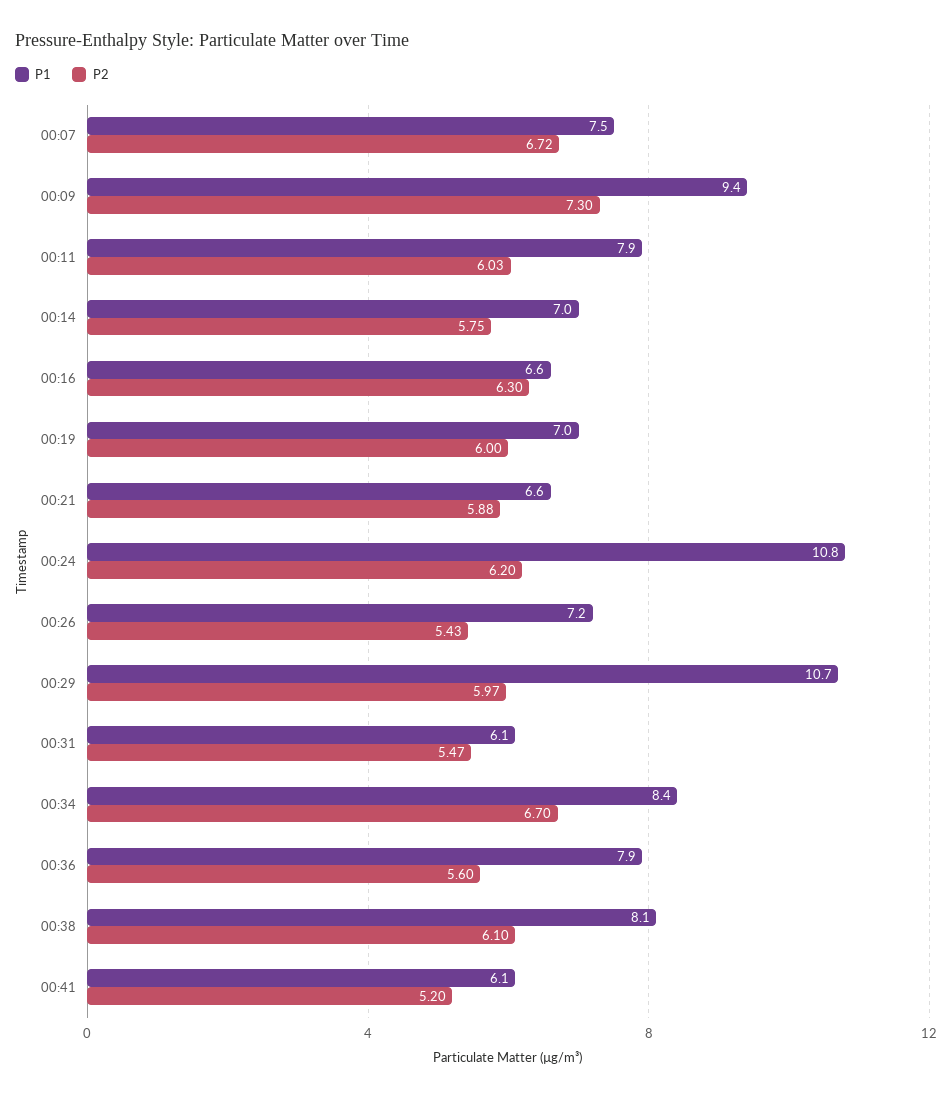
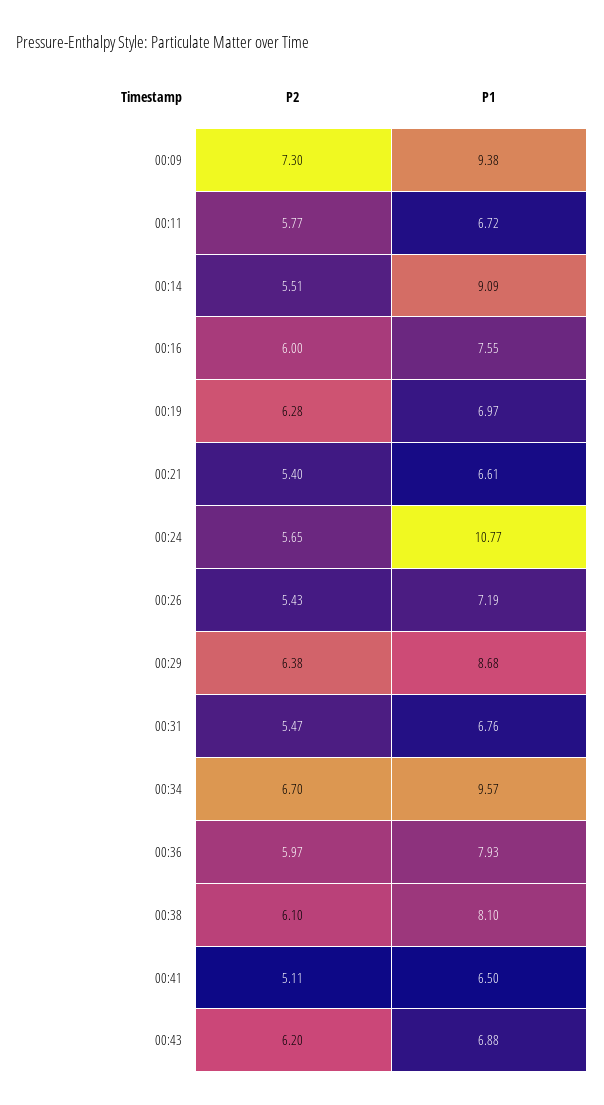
P1, 00:07: 7.5 -> none
P2, 00:07: 6.72 -> none
P1, 00:11: 7.9 -> 6.72
P2, 00:11: 6.03 -> 5.77
P1, 00:14: 7 -> 9.09
P2, 00:14: 5.75 -> 5.51
P1, 00:16: 6.6 -> 7.55
P2, 00:16: 6.3 -> 6
P2, 00:19: 6 -> 6.28
P2, 00:21: 5.88 -> 5.4
P2, 00:24: 6.2 -> 5.65
P1, 00:29: 10.7 -> 8.68
P2, 00:29: 5.97 -> 6.38
P1, 00:31: 6.1 -> 6.76
P1, 00:34: 8.4 -> 9.57
P2, 00:36: 5.6 -> 5.97
P1, 00:41: 6.1 -> 6.5
P2, 00:41: 5.2 -> 5.11
P2, 00:43: none -> 6.2
P1, 00:43: none -> 6.88

